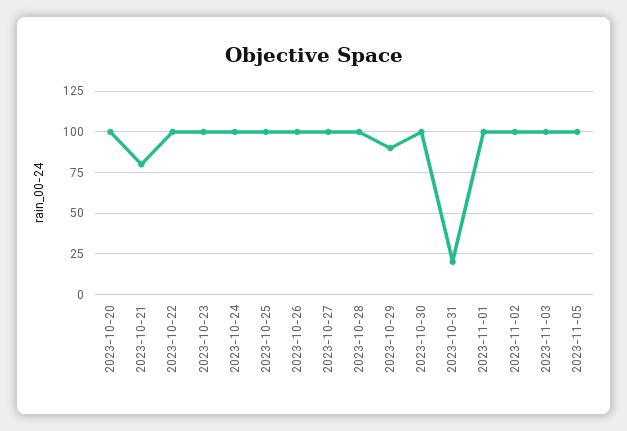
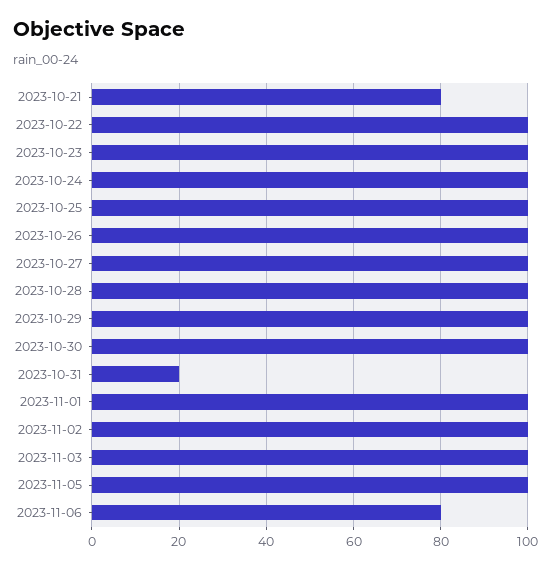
2023-10-20: 100 -> none
2023-10-29: 90 -> 100
2023-11-06: none -> 80

